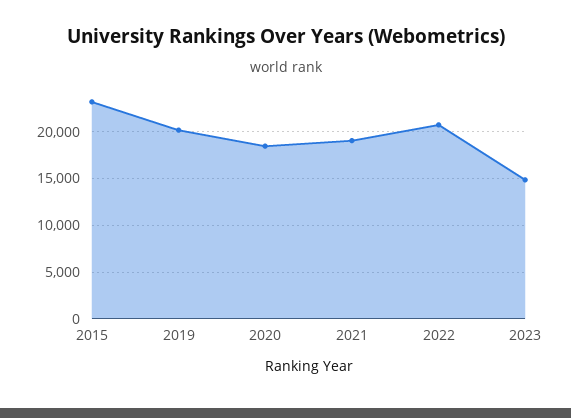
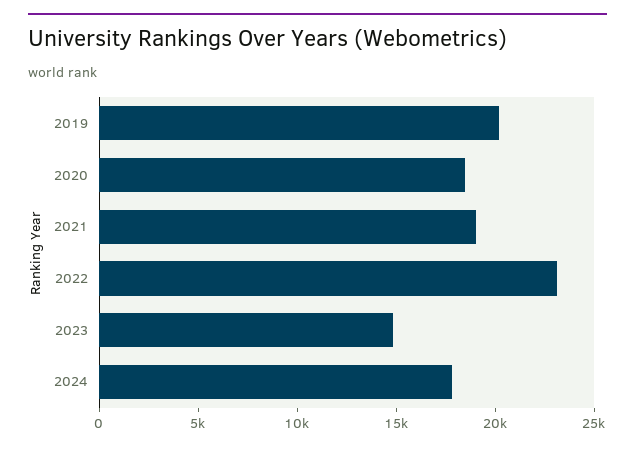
2015: 23000 -> none
2022: 21000 -> 23000
2024: none -> 18000

